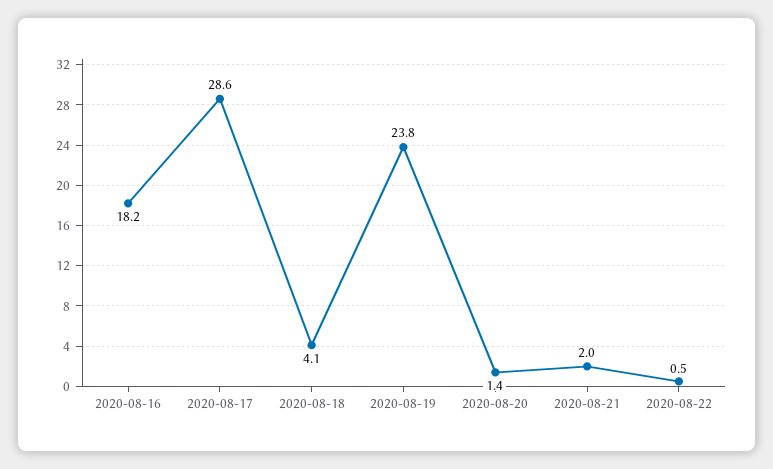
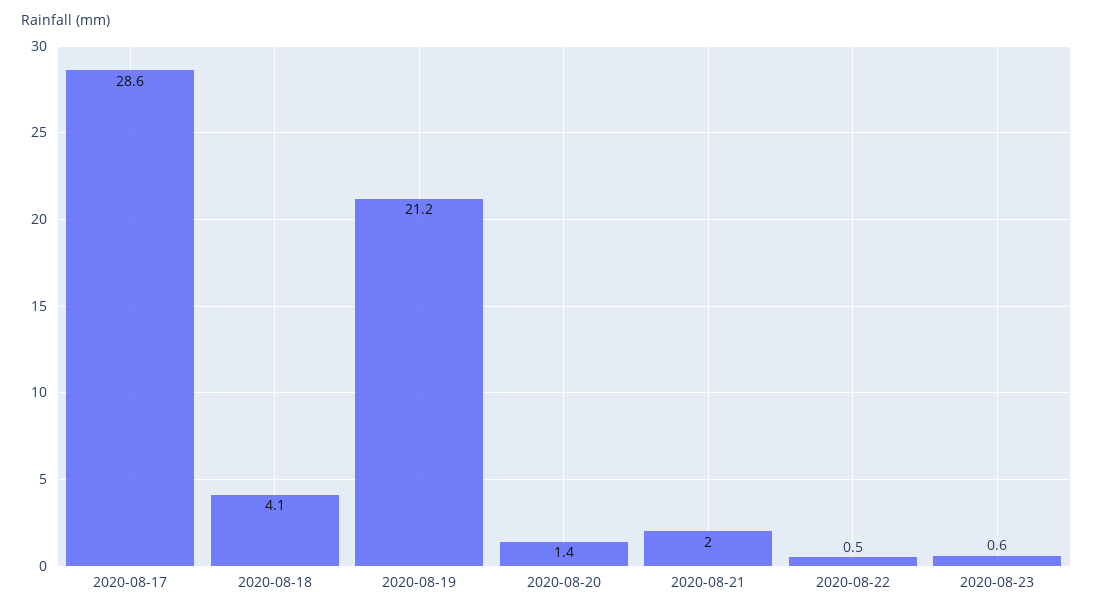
2020-08-16: 18.2 -> none
2020-08-19: 23.8 -> 21.2
2020-08-23: none -> 0.6

